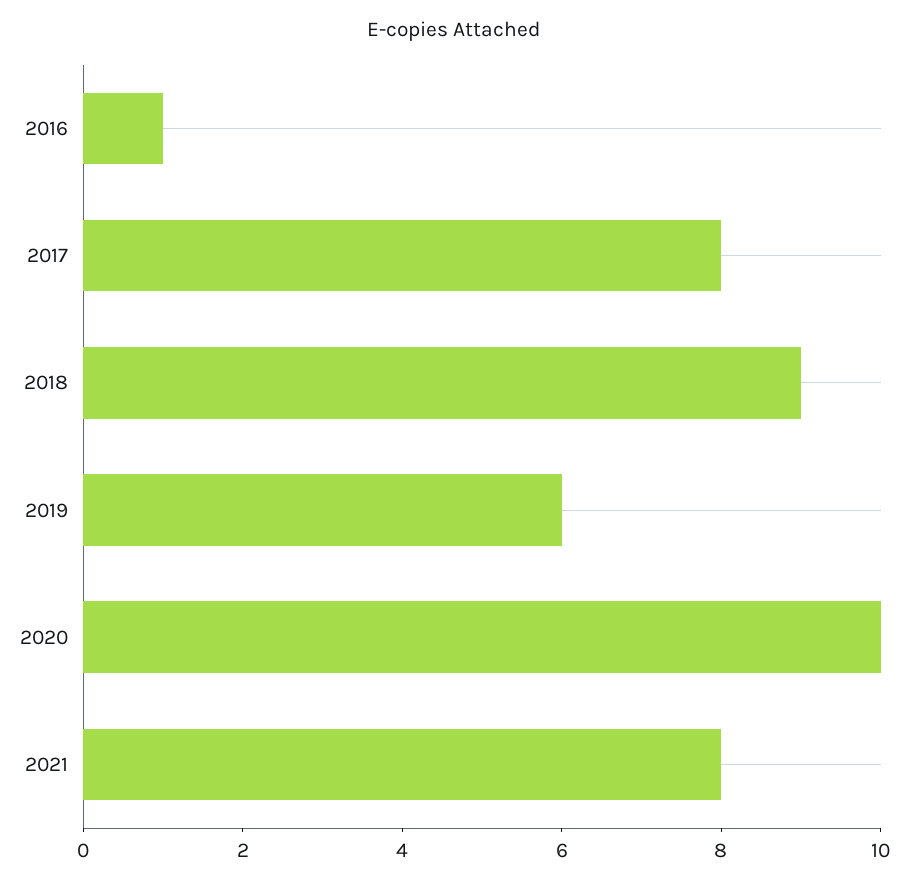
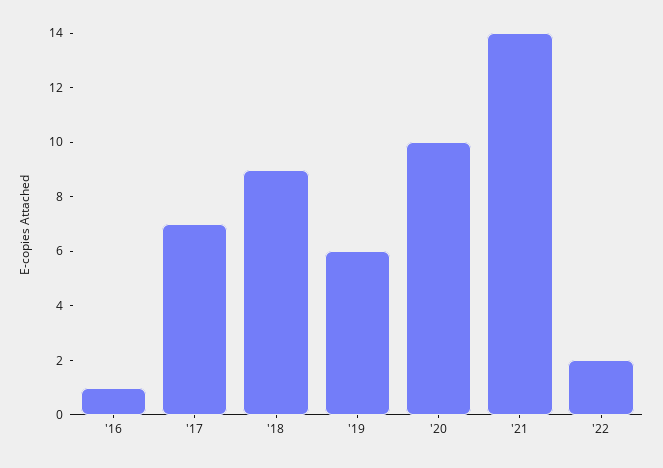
2017: 8 -> 7
2021: 8 -> 14
'22: none -> 2

